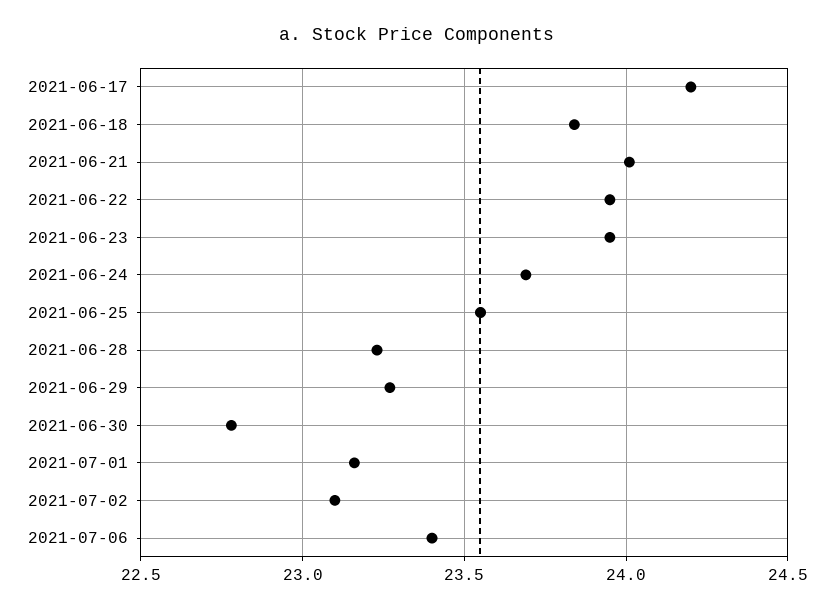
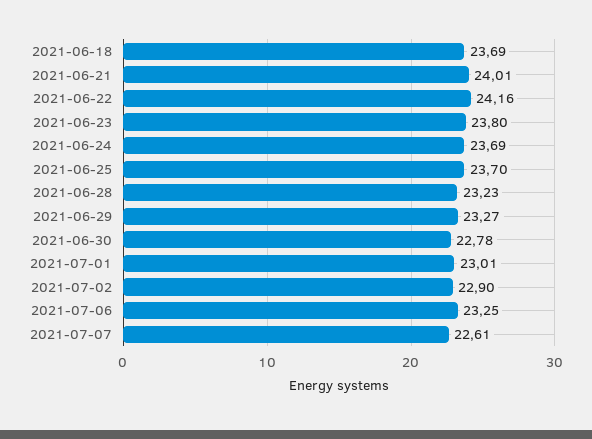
2021-06-17: 24.2 -> none
2021-06-18: 23.85 -> 23.69
2021-06-22: 23.95 -> 24.16
2021-06-23: 23.95 -> 23.8
2021-06-25: 23.55 -> 23.7
2021-07-01: 23.15 -> 23.01
2021-07-02: 23.1 -> 22.9
2021-07-06: 23.4 -> 23.25
2021-07-07: none -> 22.61

